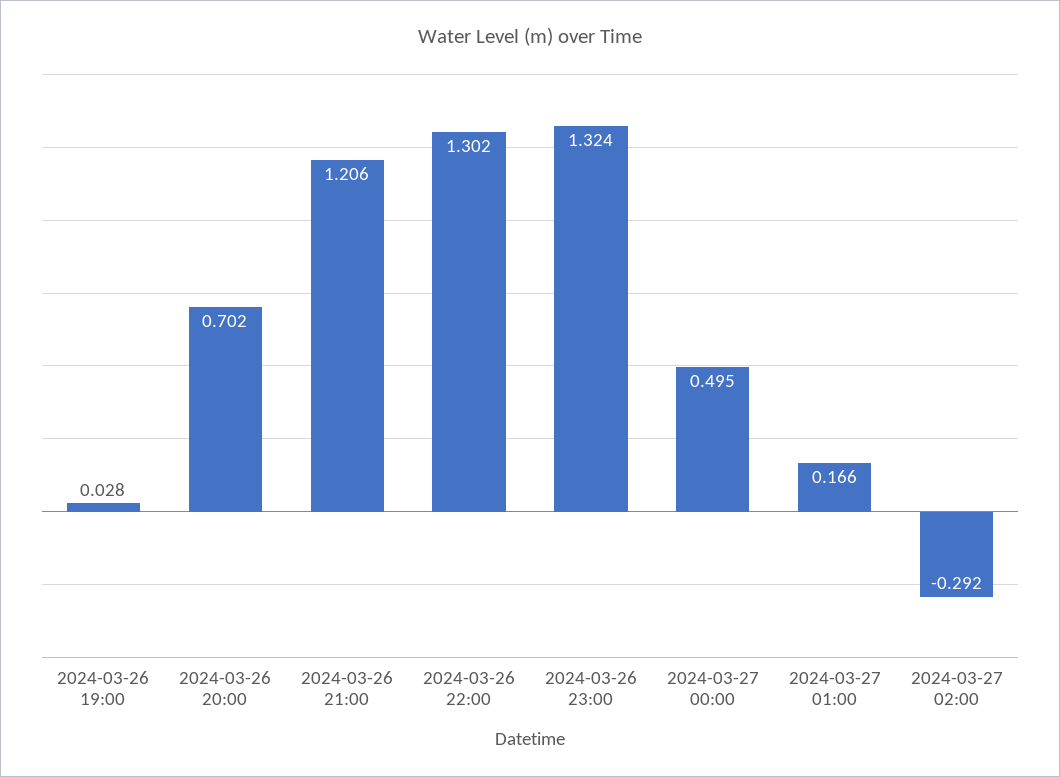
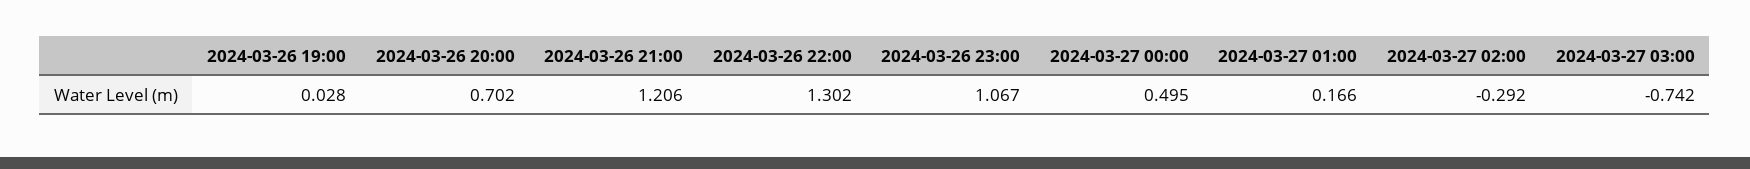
2024-03-26 23:00: 1.324 -> 1.067
2024-03-27 03:00: none -> -0.742

